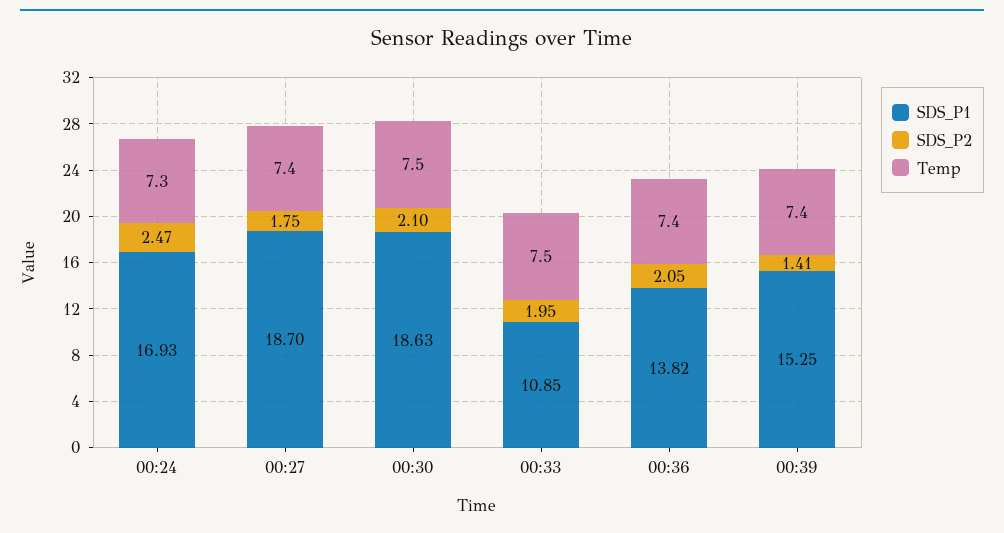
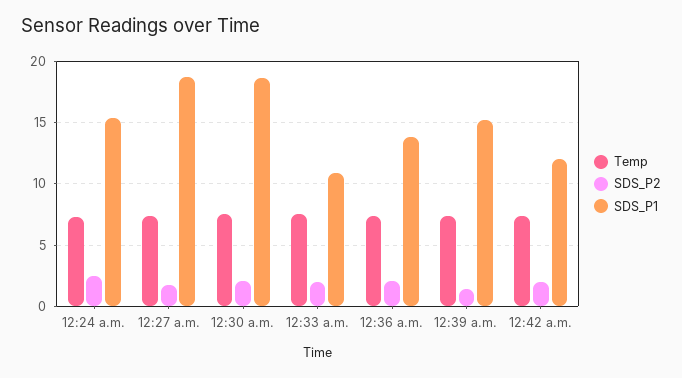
SDS_P1, 00:24: 16.93 -> 15.5
Temp, 12:42 a.m.: none -> 7.5
SDS_P2, 12:42 a.m.: none -> 2
SDS_P1, 12:42 a.m.: none -> 12

